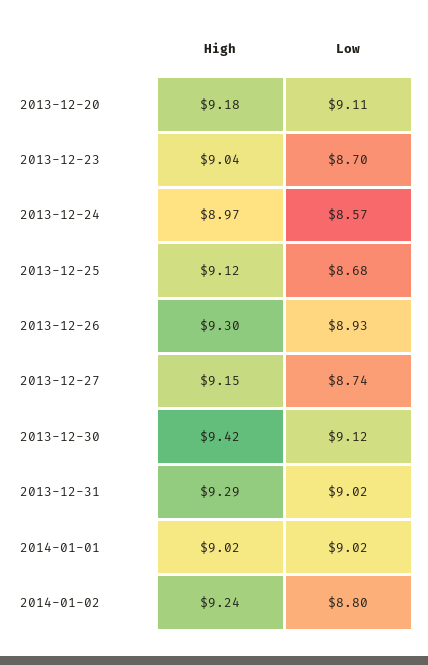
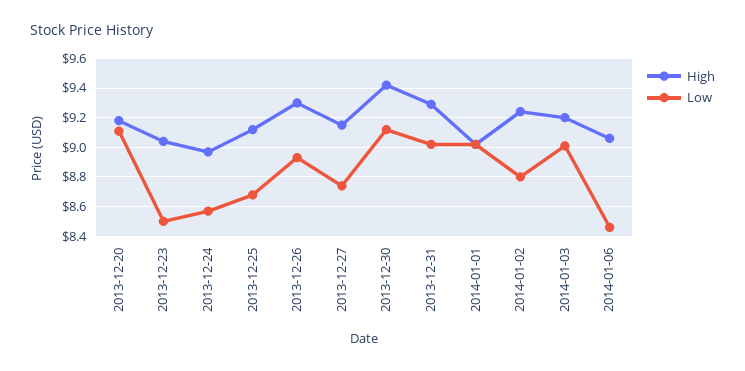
Low, 2013-12-23: 8.7 -> 8.5
High, 2014-01-03: none -> 9.2
Low, 2014-01-03: none -> 9
High, 2014-01-06: none -> 9.05
Low, 2014-01-06: none -> 8.45

